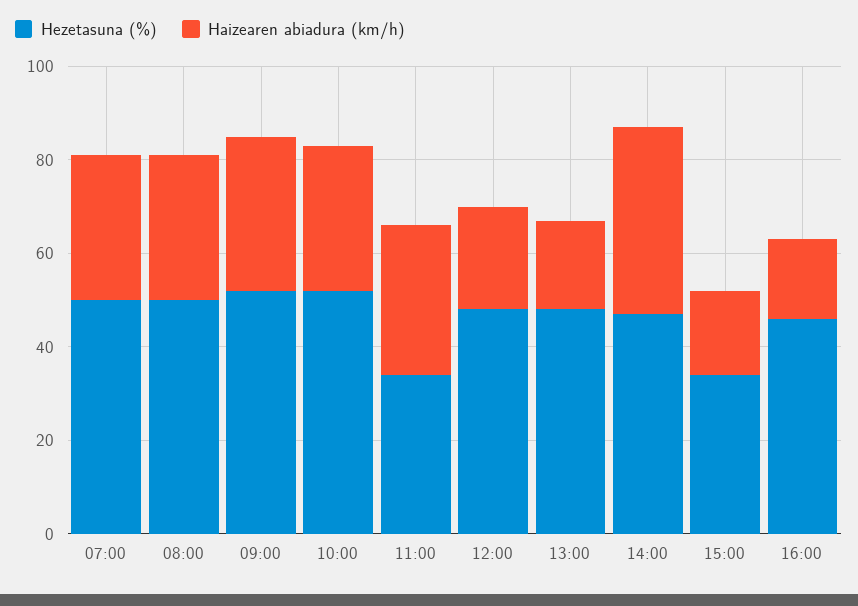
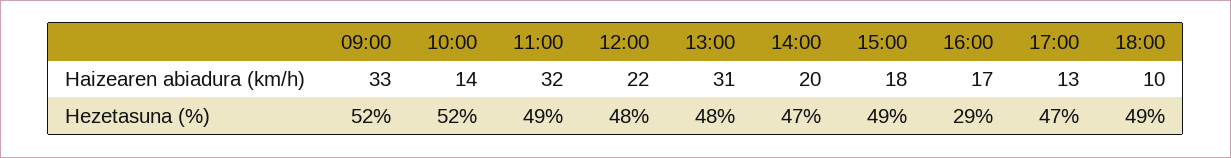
Hezetasuna (%), 07:00: 50 -> none
Haizearen abiadura (km/h), 07:00: 30 -> none
Hezetasuna (%), 08:00: 50 -> none
Haizearen abiadura (km/h), 08:00: 30 -> none
Haizearen abiadura (km/h), 10:00: 30 -> 14
Hezetasuna (%), 11:00: 35 -> 49
Haizearen abiadura (km/h), 13:00: 20 -> 31
Haizearen abiadura (km/h), 14:00: 40 -> 20
Hezetasuna (%), 15:00: 35 -> 49
Hezetasuna (%), 16:00: 45 -> 29
Haizearen abiadura (km/h), 17:00: none -> 13
Haizearen abiadura (km/h), 18:00: none -> 10
Hezetasuna (%), 17:00: none -> 47
Hezetasuna (%), 18:00: none -> 49

